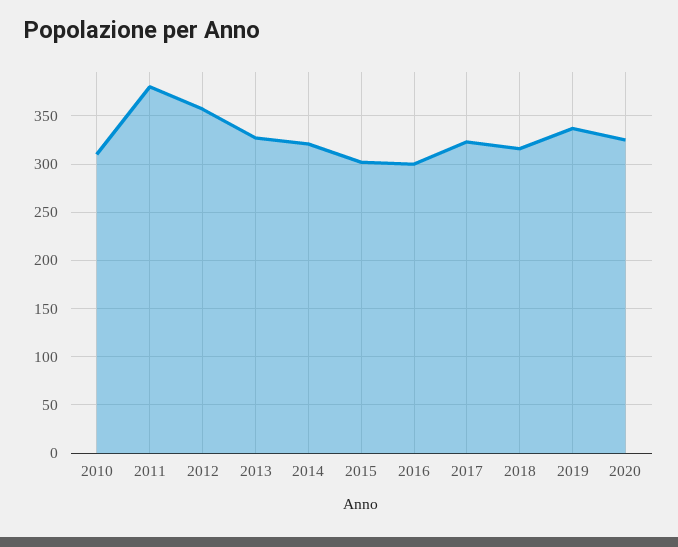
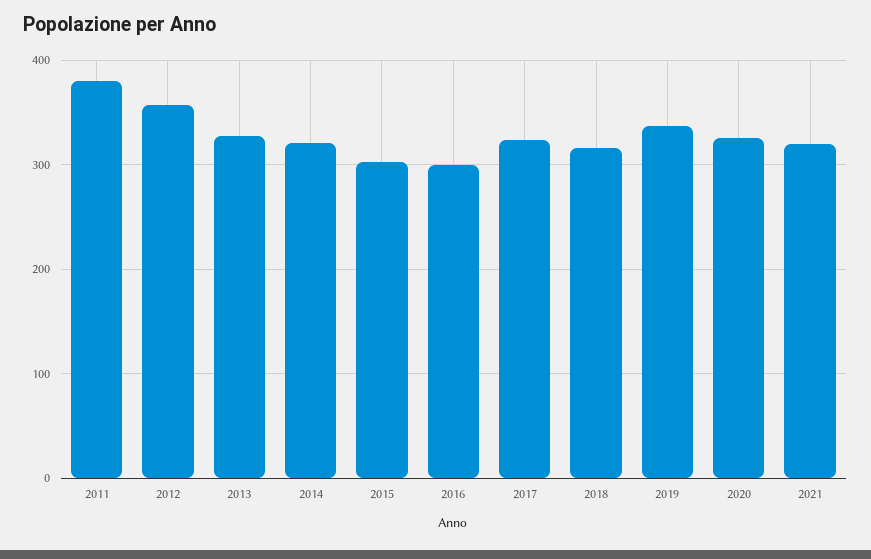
2010: 310 -> none
2021: none -> 320

